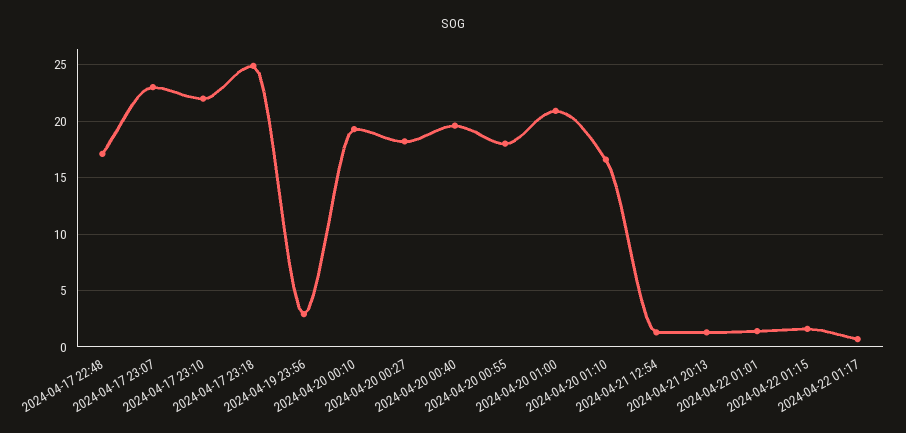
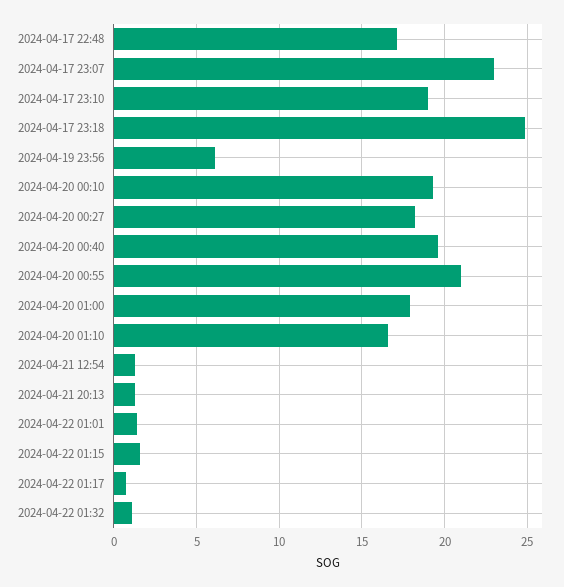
2024-04-17 23:10: 22 -> 19
2024-04-19 23:56: 3 -> 6
2024-04-20 00:55: 18 -> 21
2024-04-20 01:00: 21 -> 18
2024-04-22 01:32: none -> 1

